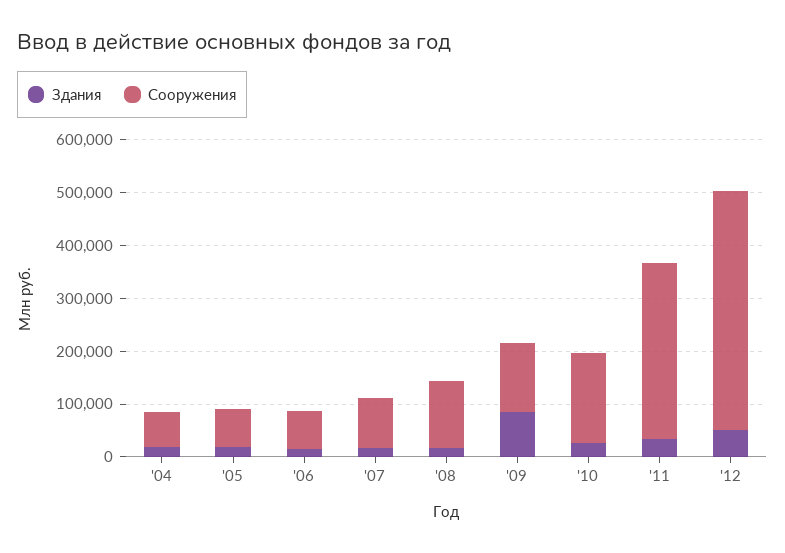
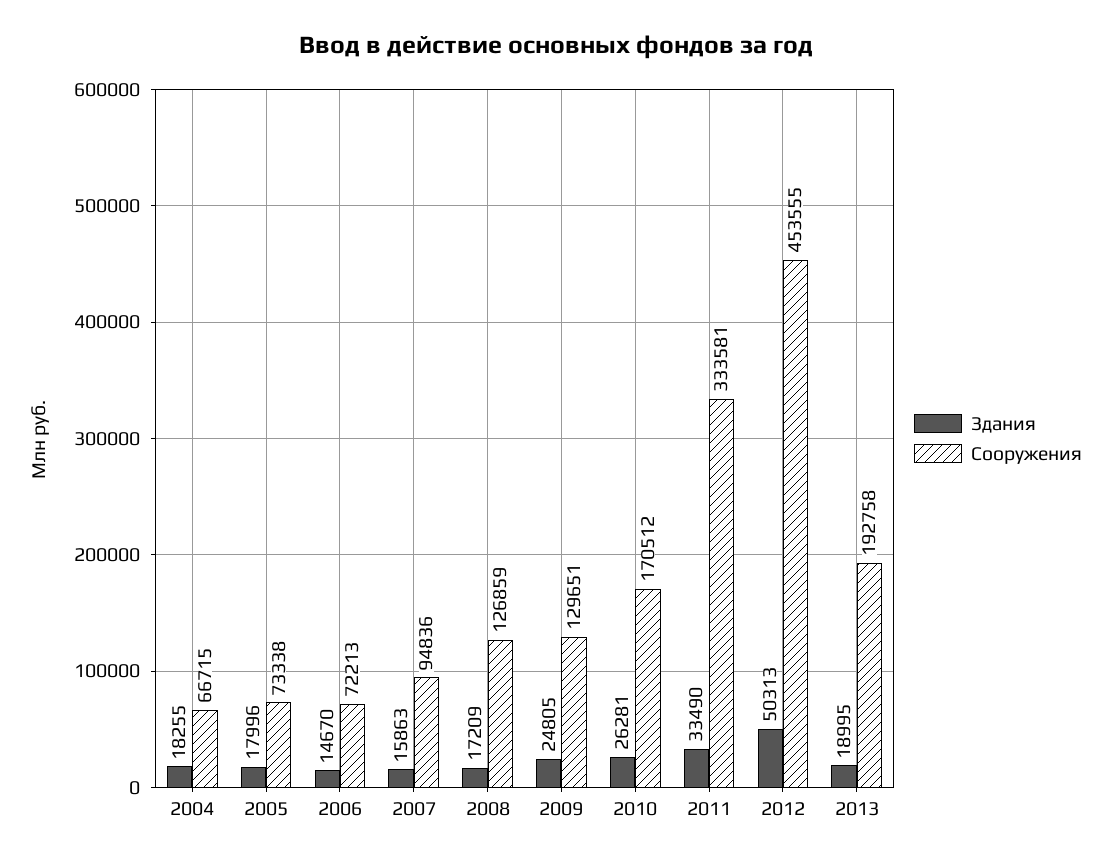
Здания, '09: 80000 -> 24805
Здания, 2013: none -> 18995
Сооружения, 2013: none -> 192758

